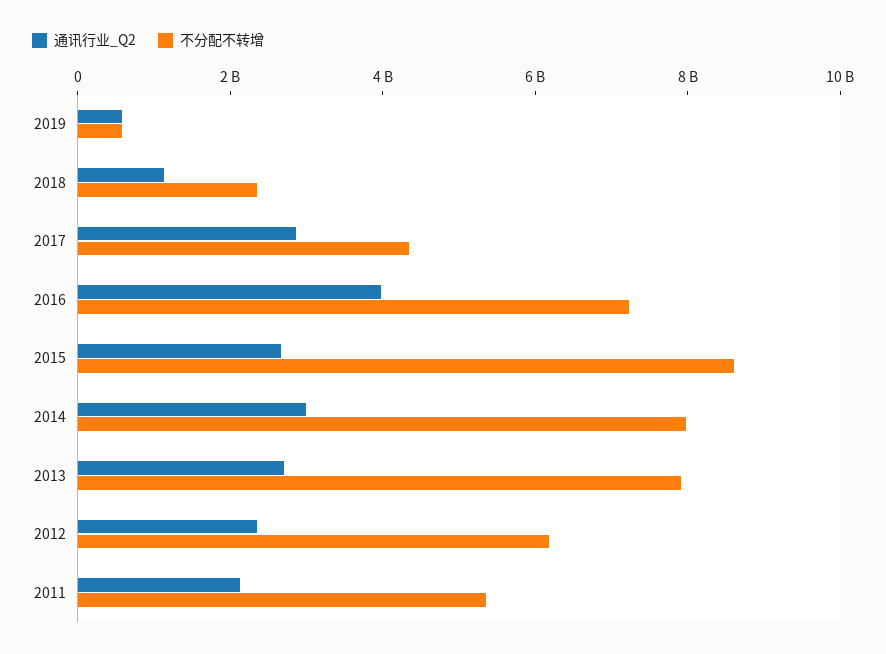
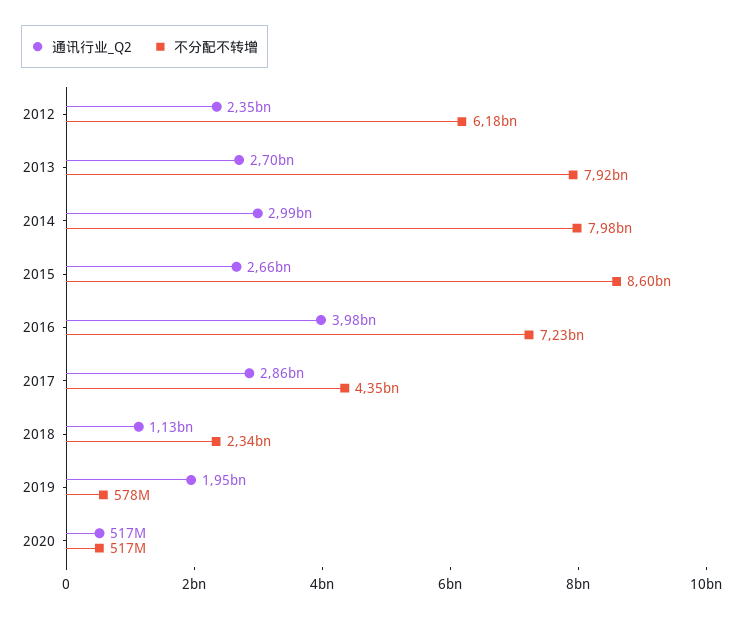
通讯行业_Q2, 2019: 500000000 -> 1950000000
通讯行业_Q2, 2011: 2000000000 -> none
不分配不转增, 2011: 5500000000 -> none
通讯行业_Q2, 2020: none -> 517000000
不分配不转增, 2020: none -> 517000000

